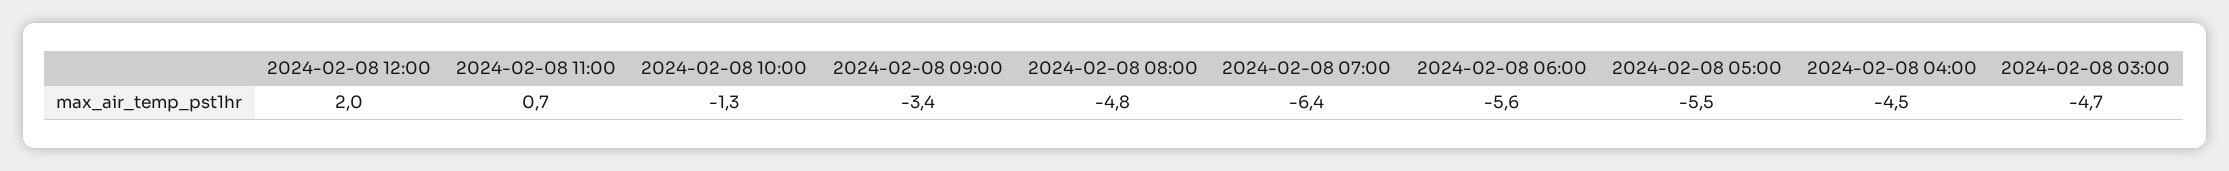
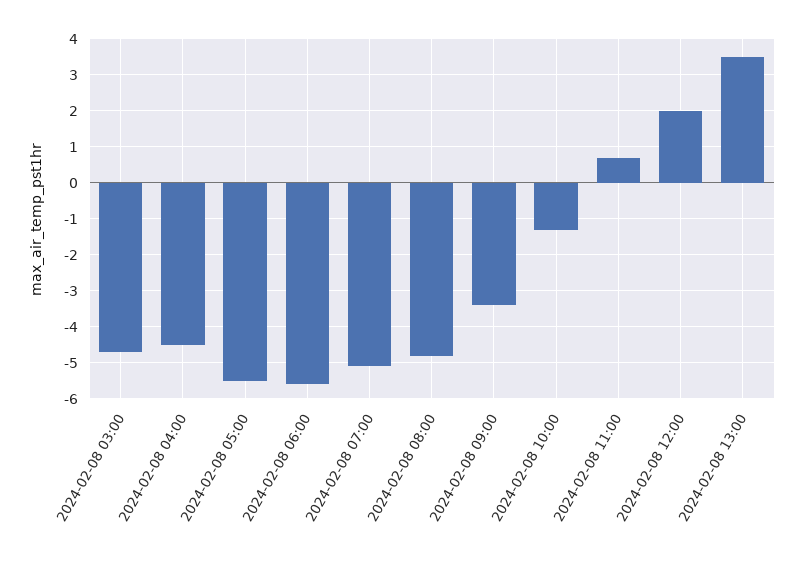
2024-02-08 07:00: -6.4 -> -5
2024-02-08 13:00: none -> 3.5

